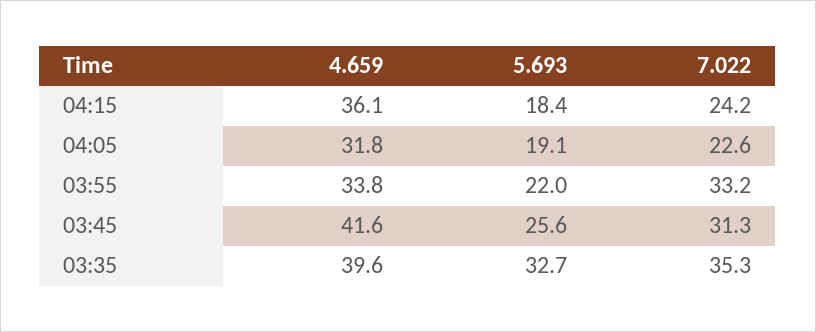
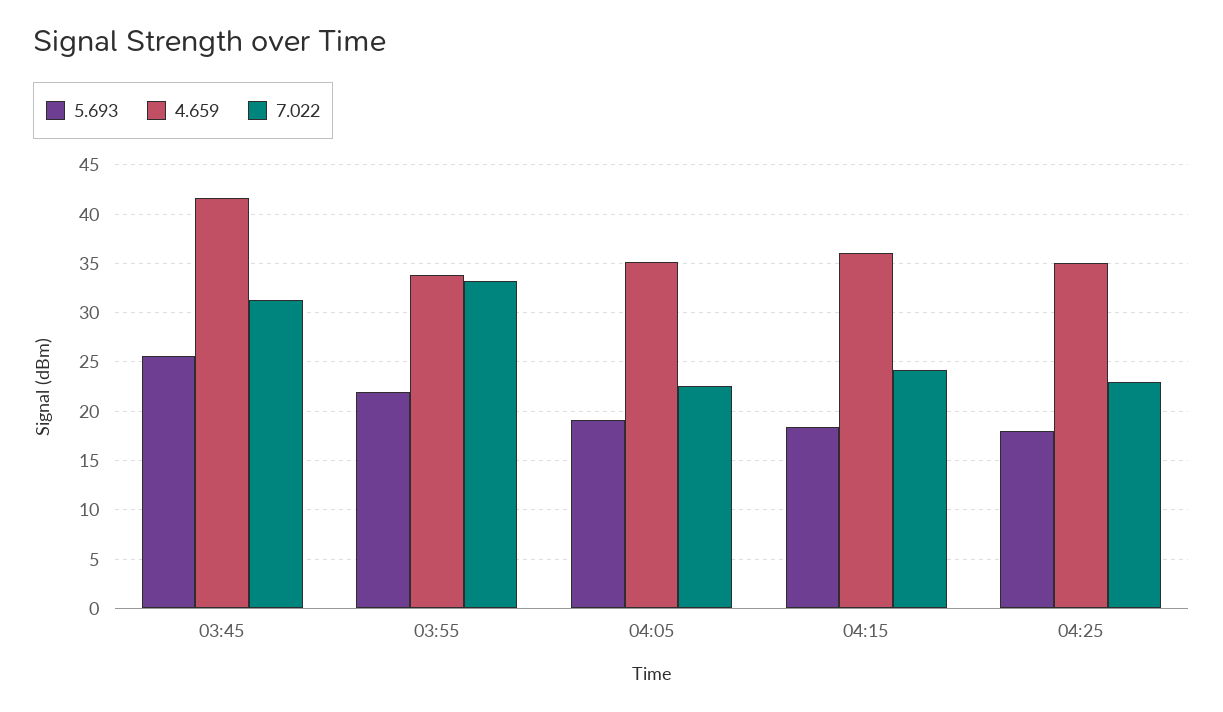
4.659, 04:05: 31.8 -> 35
4.659, 03:35: 39.6 -> none
5.693, 03:35: 32.7 -> none
7.022, 03:35: 35.3 -> none
5.693, 04:25: none -> 18
4.659, 04:25: none -> 35
7.022, 04:25: none -> 23

